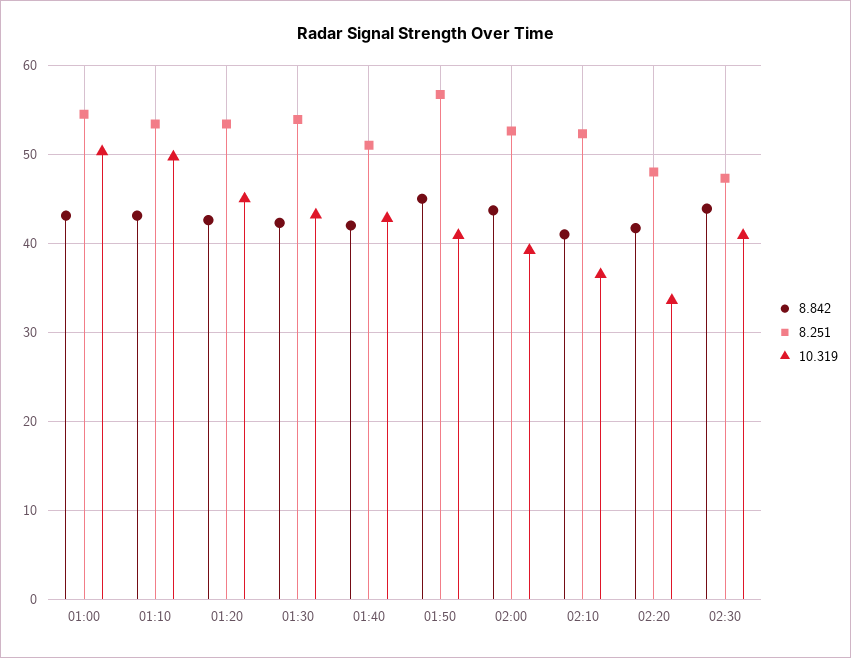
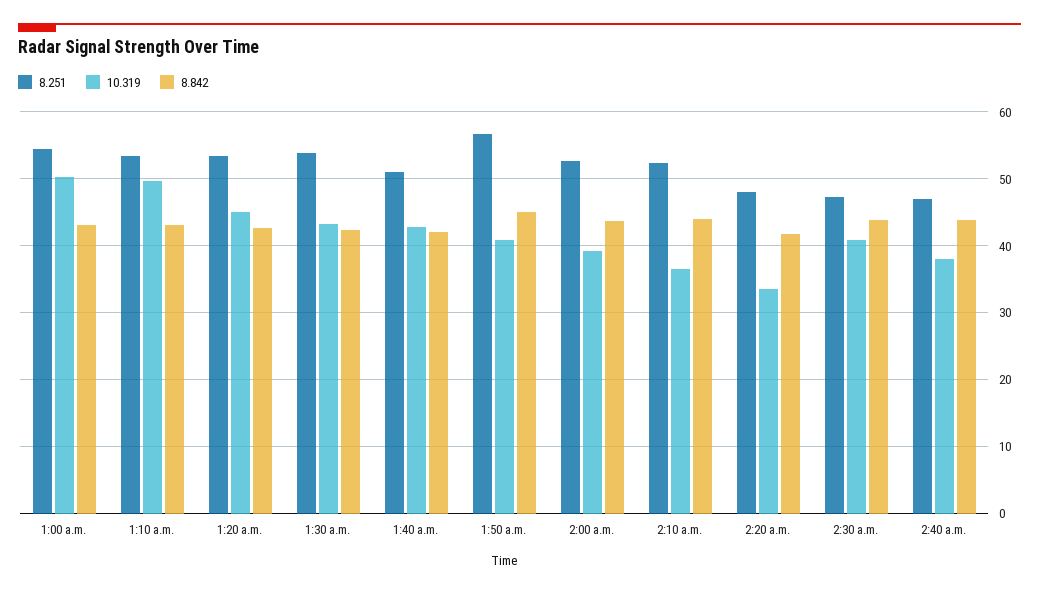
8.842, 02:10: 41 -> 44
8.251, 2:40 a.m.: none -> 47
10.319, 2:40 a.m.: none -> 38
8.842, 2:40 a.m.: none -> 44

